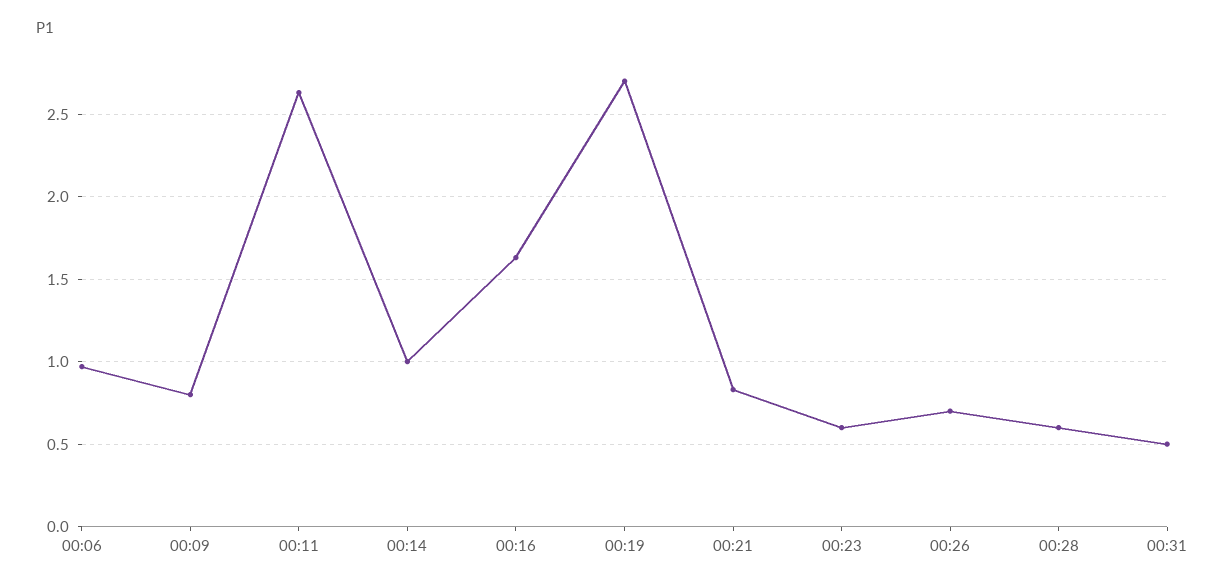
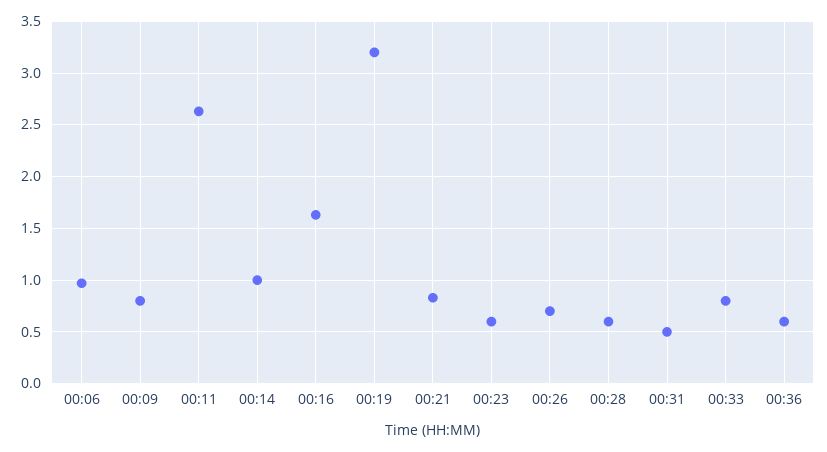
00:19: 2.7 -> 3.2
00:33: none -> 0.8
00:36: none -> 0.6

